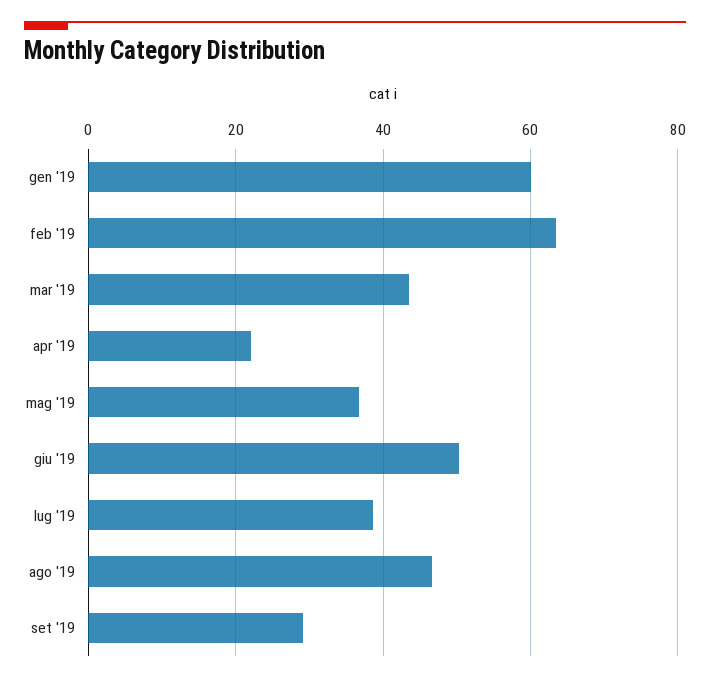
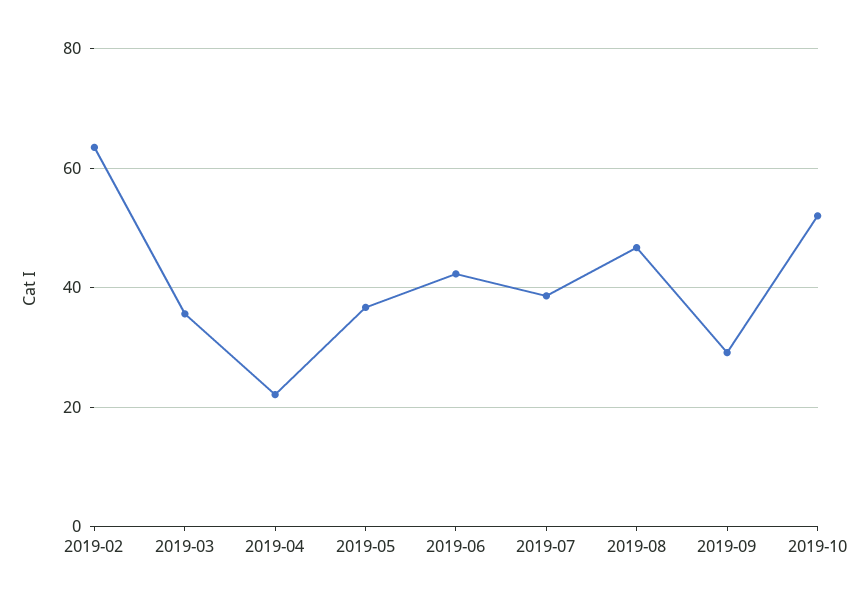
gen '19: 60 -> none
mar '19: 44 -> 36
giu '19: 50 -> 42
2019-10: none -> 52

